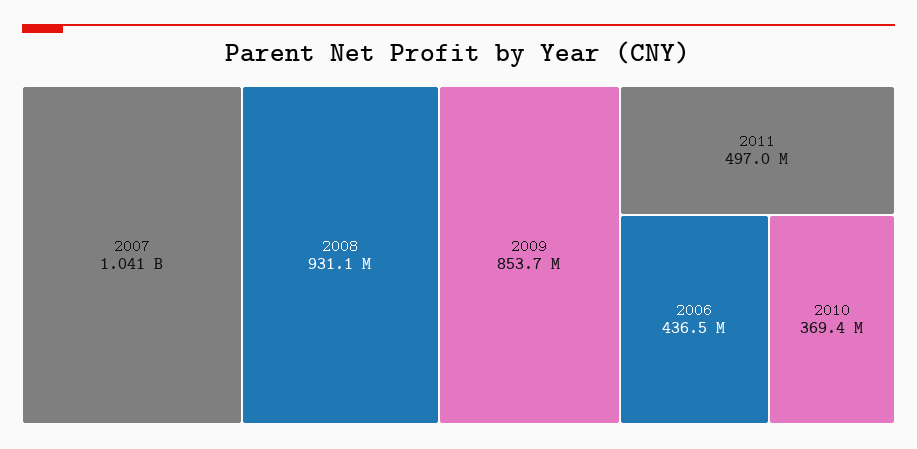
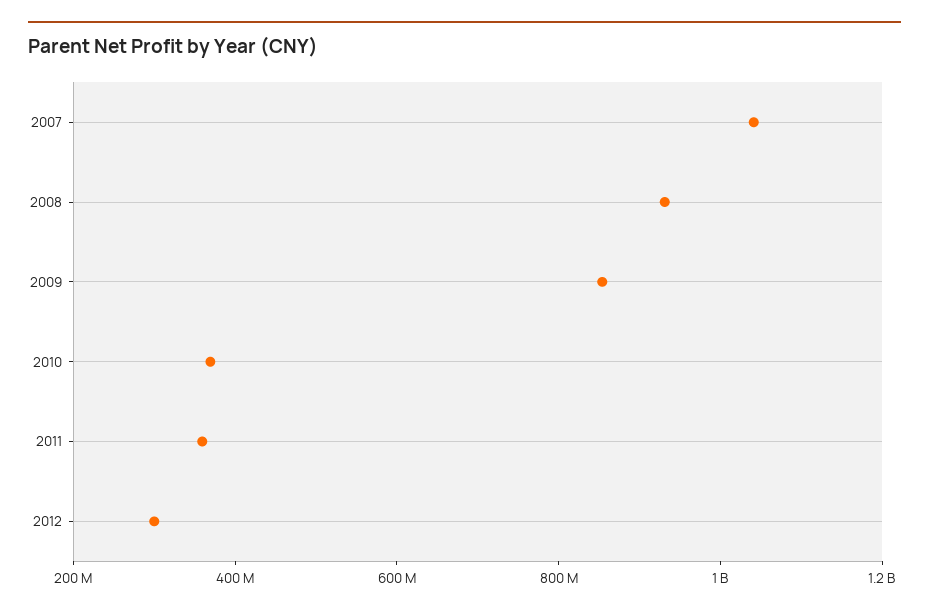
2011: 497000000 -> 350000000
2006: 436500000 -> none
2012: none -> 300000000

